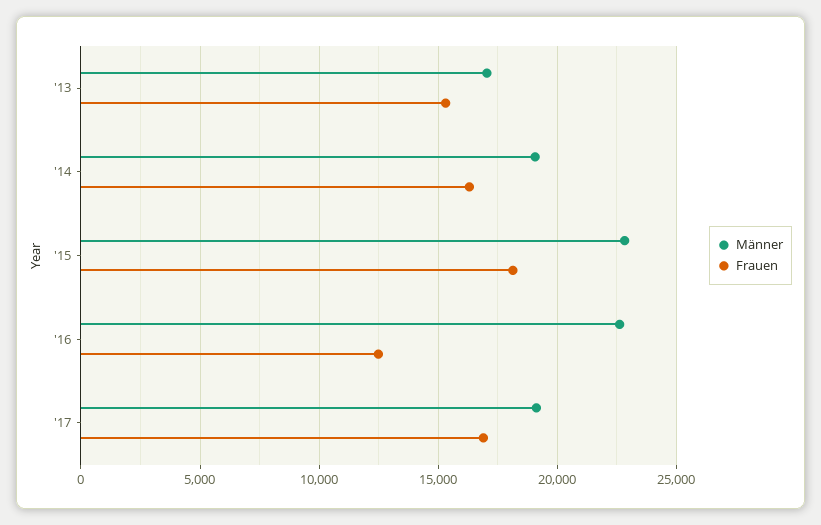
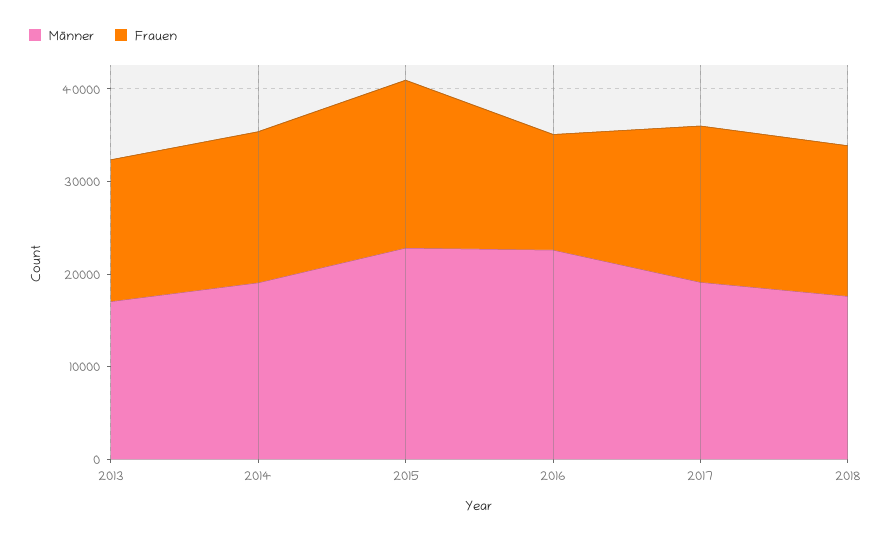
Männer, 2018: none -> 18000
Frauen, 2018: none -> 16000

